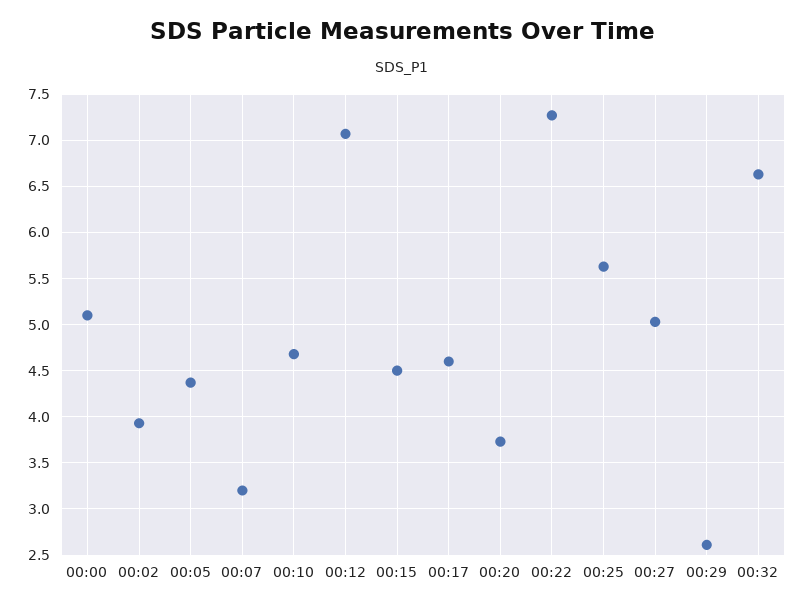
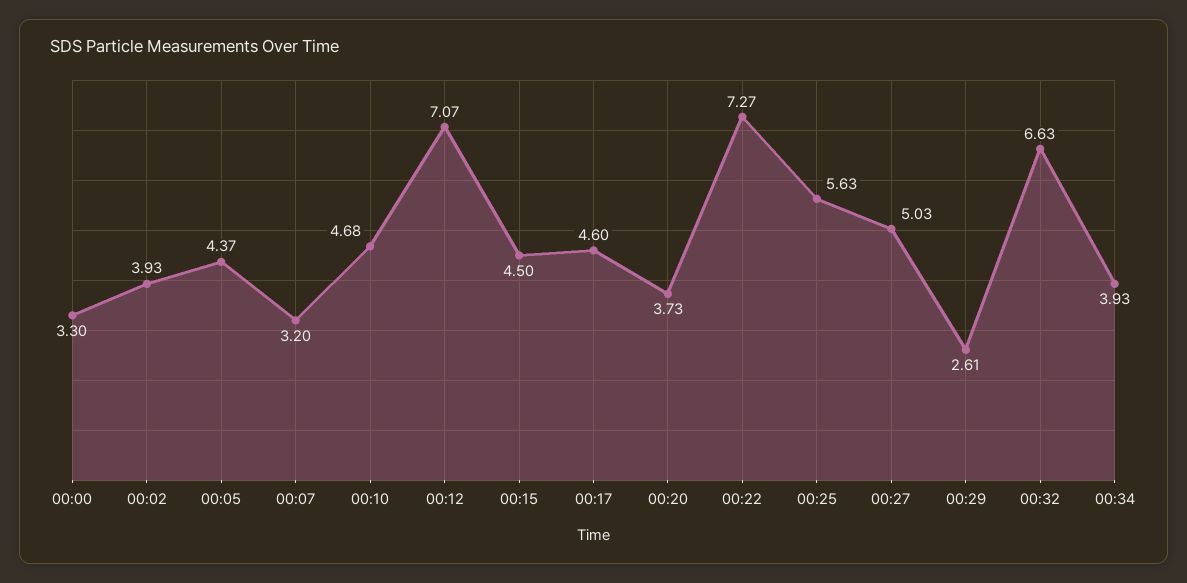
00:00: 5.1 -> 3.3
00:34: none -> 3.93

